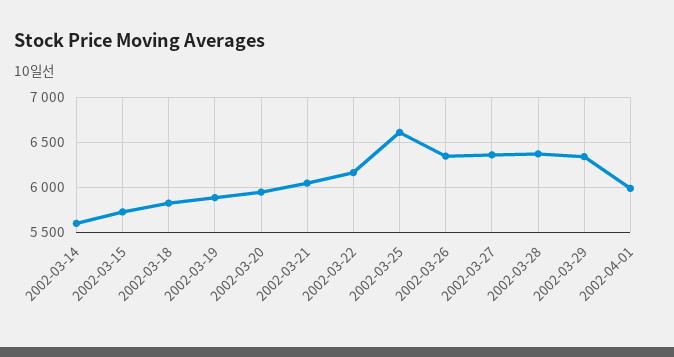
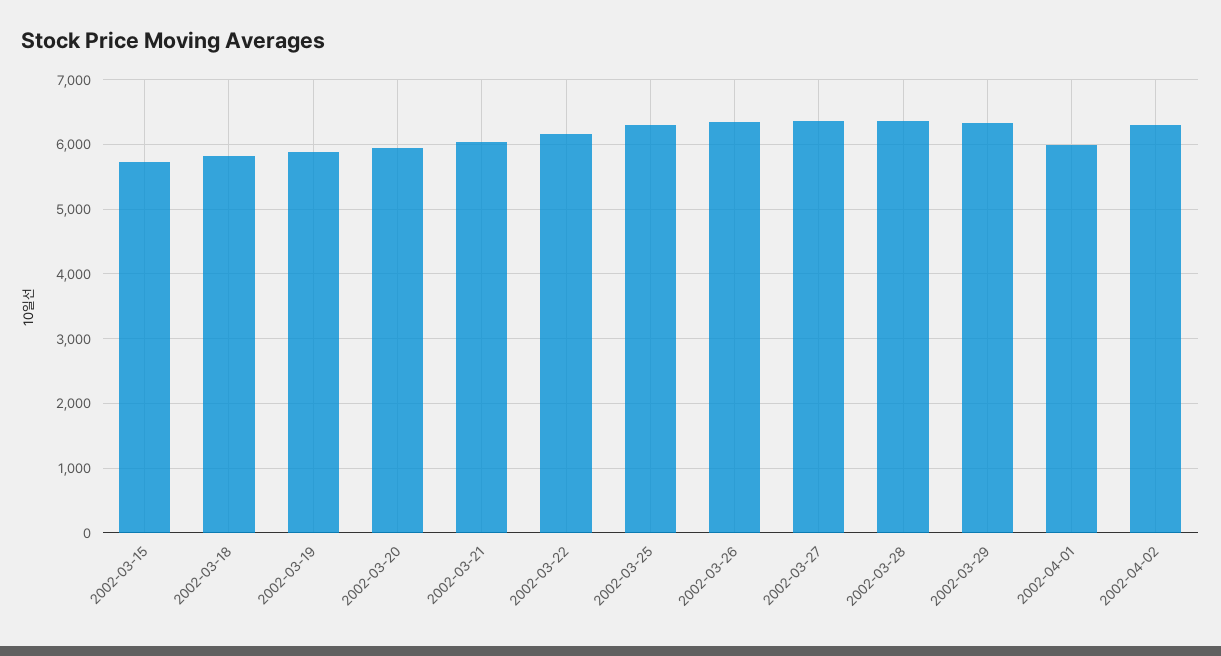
2002-03-14: 5600 -> none
2002-03-25: 6600 -> 6300
2002-04-02: none -> 6300

